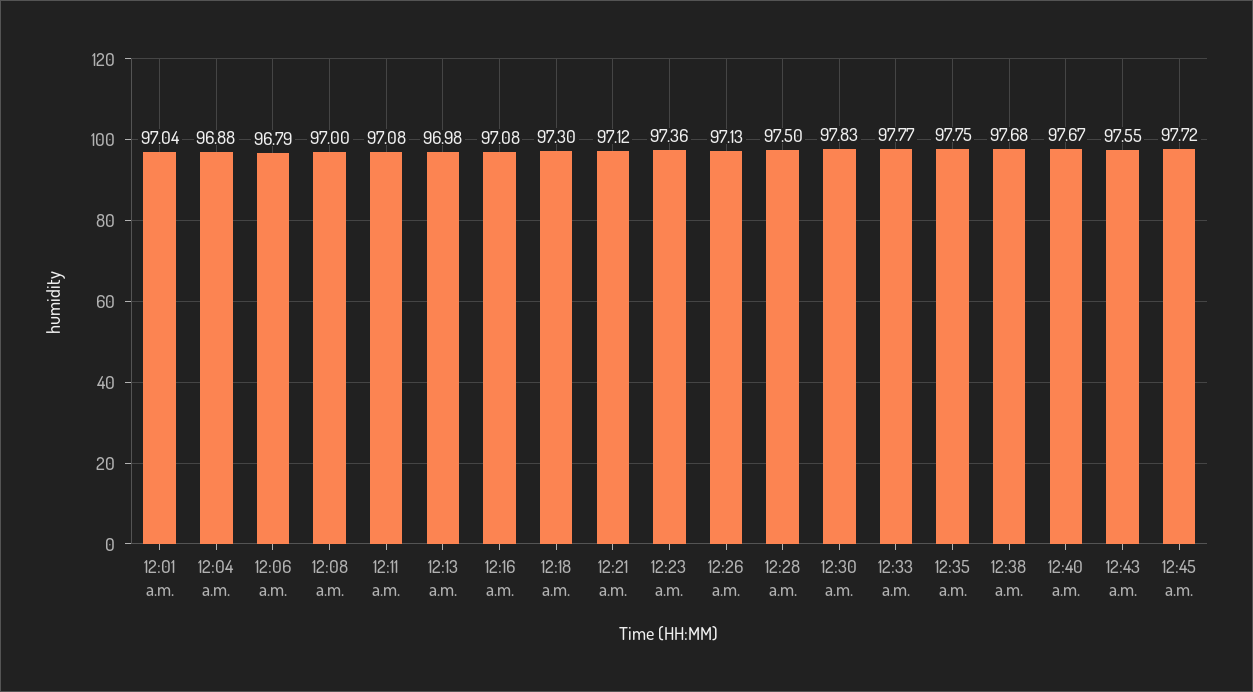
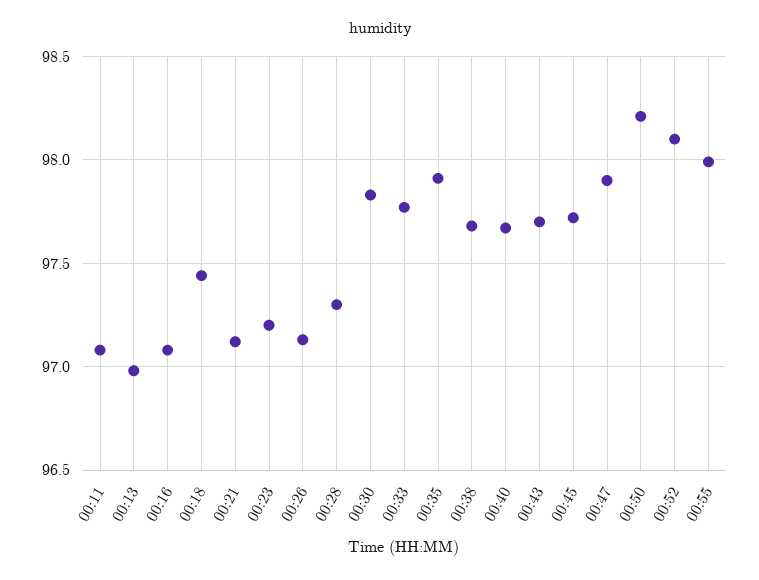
12:01 a.m.: 97.04 -> none
12:04 a.m.: 96.88 -> none
12:06 a.m.: 96.79 -> none
12:08 a.m.: 97 -> none
12:18 a.m.: 97.3 -> 97.45
12:23 a.m.: 97.36 -> 97.2
12:28 a.m.: 97.5 -> 97.3
12:35 a.m.: 97.75 -> 97.9
12:43 a.m.: 97.55 -> 97.7
00:47: none -> 97.9
00:50: none -> 98.2
00:52: none -> 98.1
00:55: none -> 98

